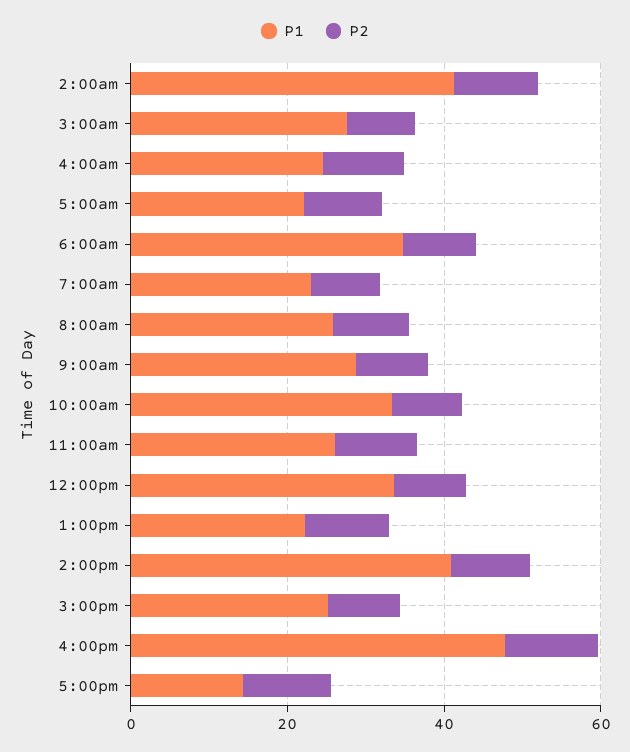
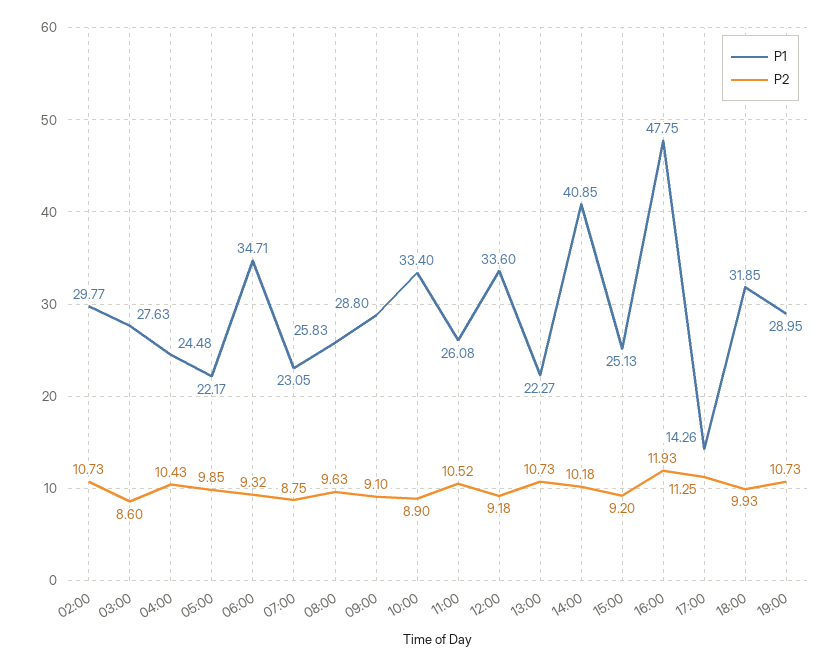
P1, 2:00am: 40 -> 29.77
P1, 18:00: none -> 31.85
P2, 18:00: none -> 9.93
P1, 19:00: none -> 28.95
P2, 19:00: none -> 10.73

